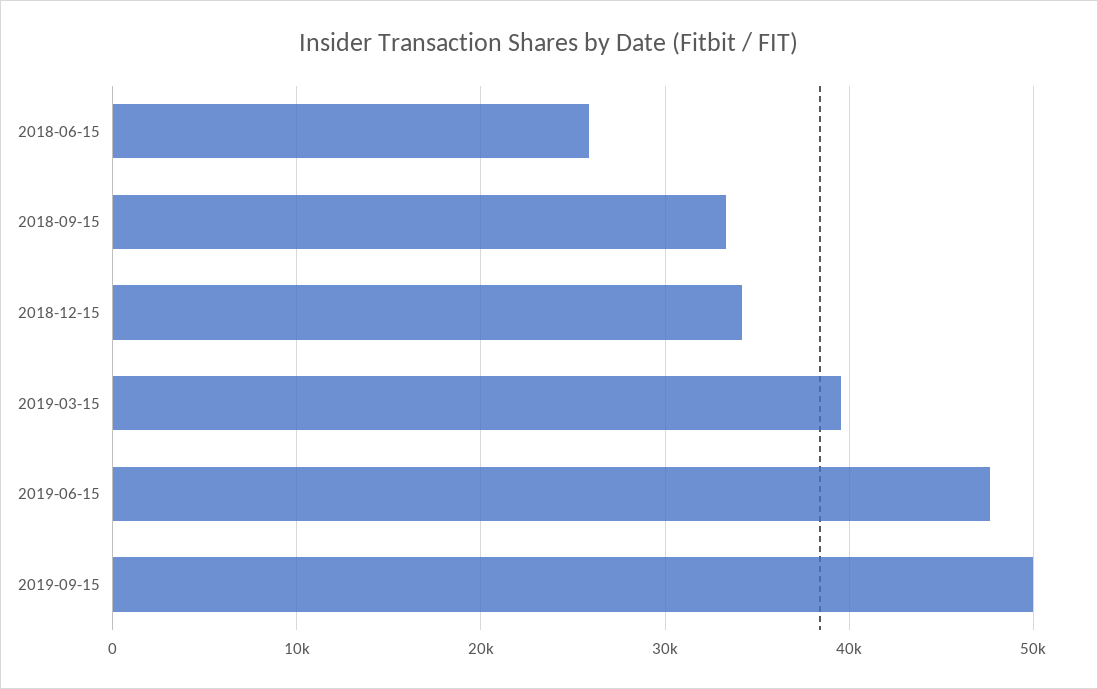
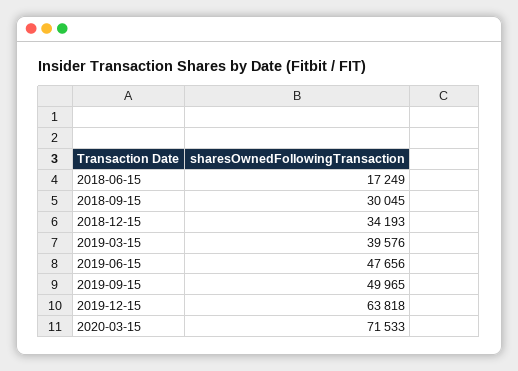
2018-06-15: 26000 -> 17249
2018-09-15: 33000 -> 30045
2019-12-15: none -> 63818
2020-03-15: none -> 71533

